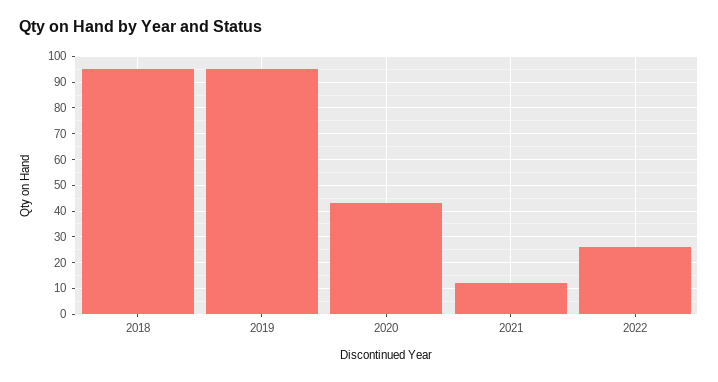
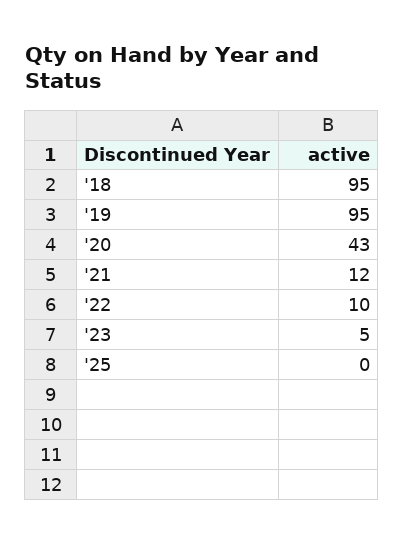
2022: 25 -> 10
'23: none -> 5
'25: none -> 0

